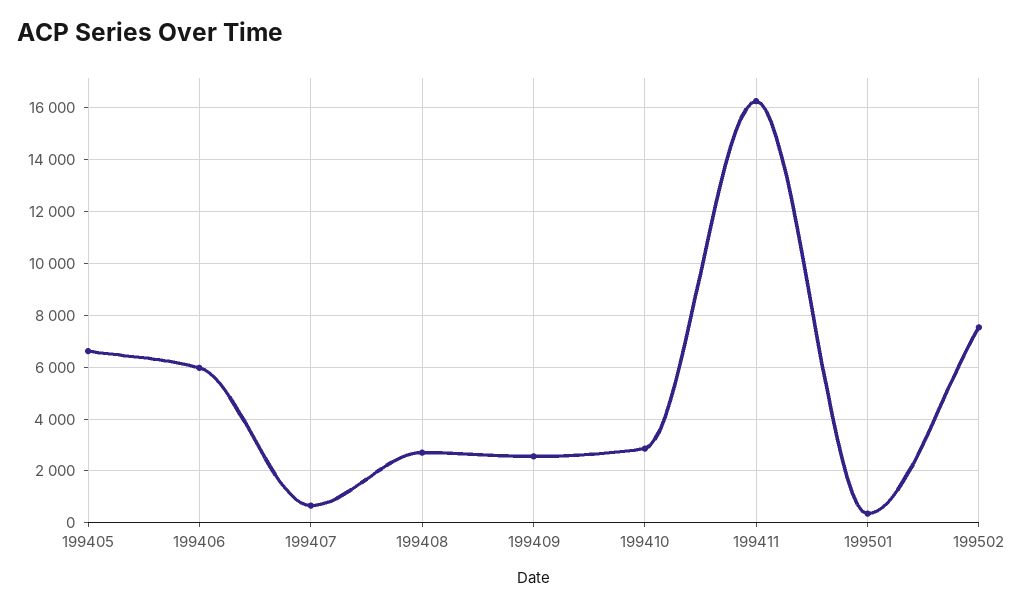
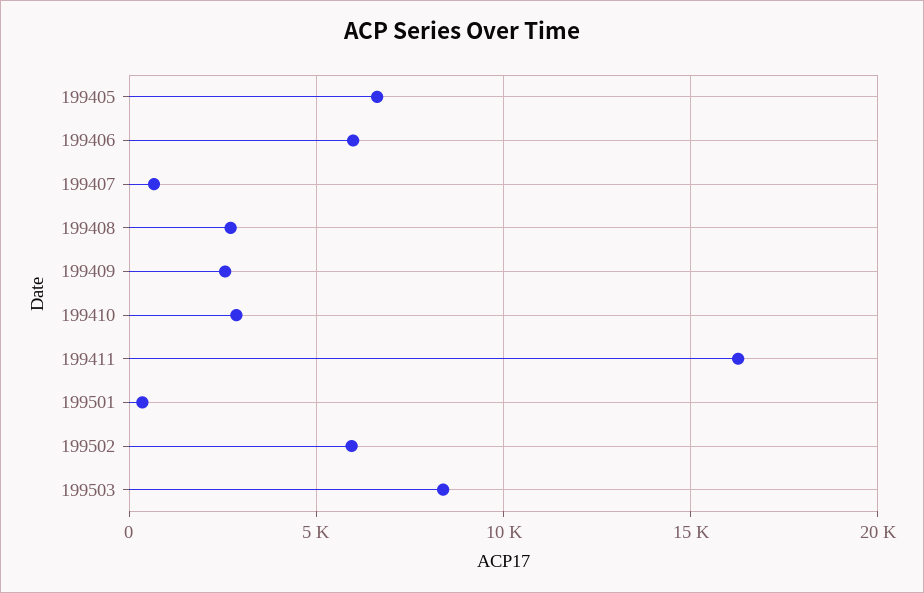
199502: 7500 -> 6000
199503: none -> 8500

